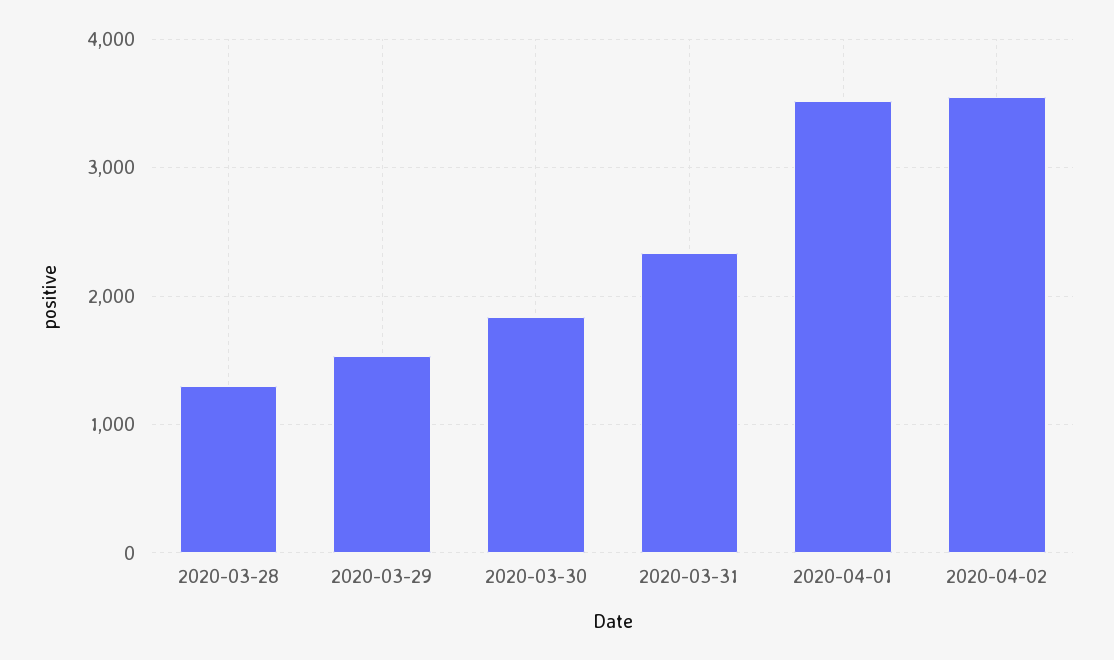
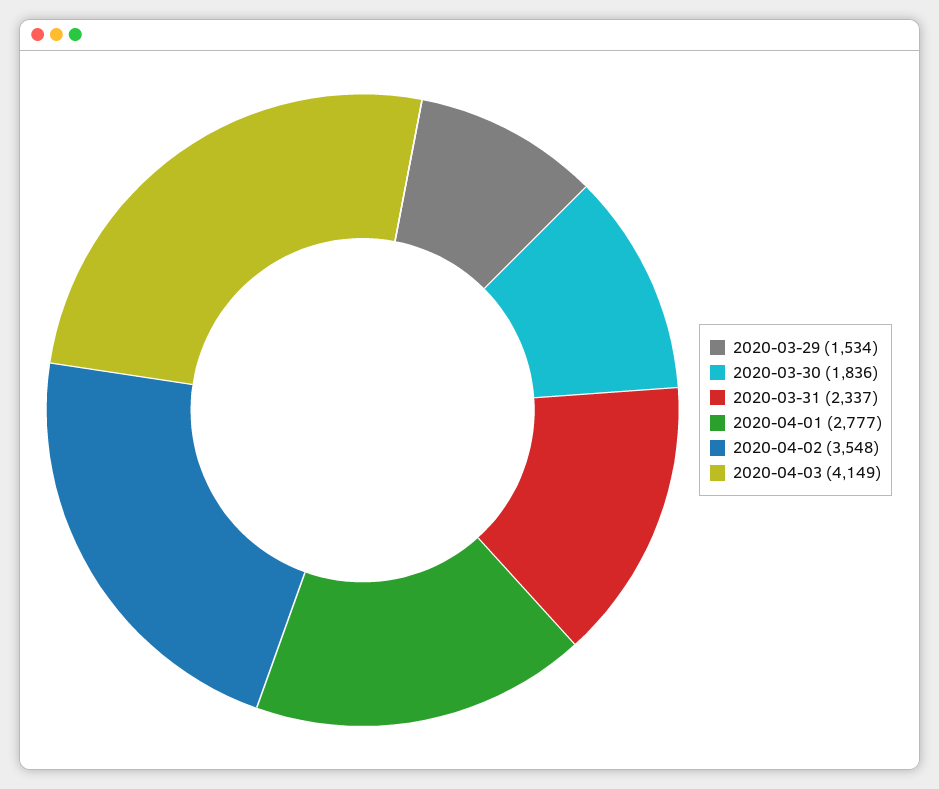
2020-03-28: 1300 -> none
2020-04-01: 3500 -> 2777
2020-04-03: none -> 4149

